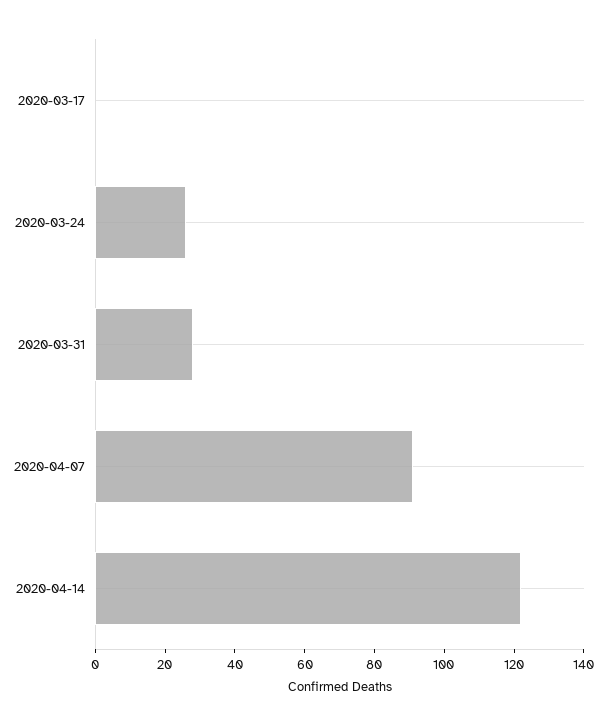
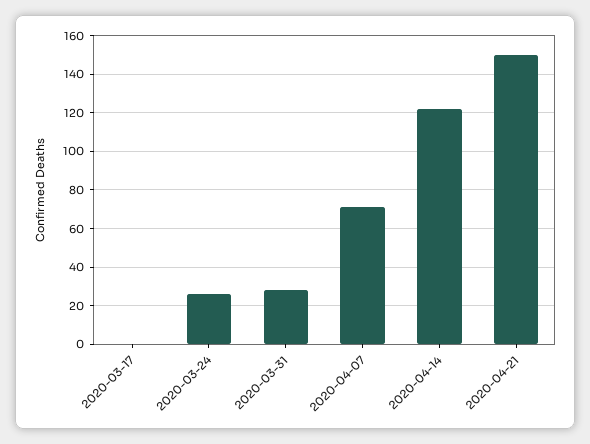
2020-04-07: 90 -> 70
2020-04-21: none -> 150

